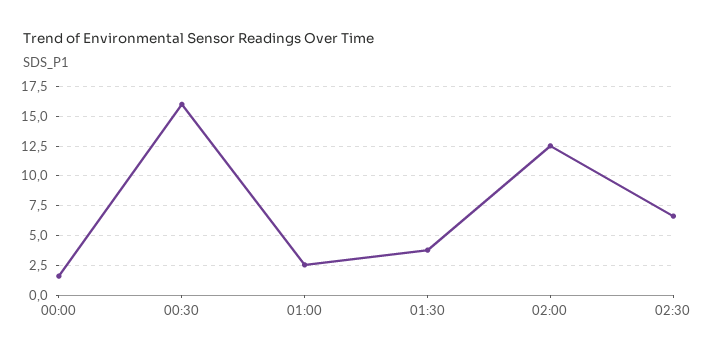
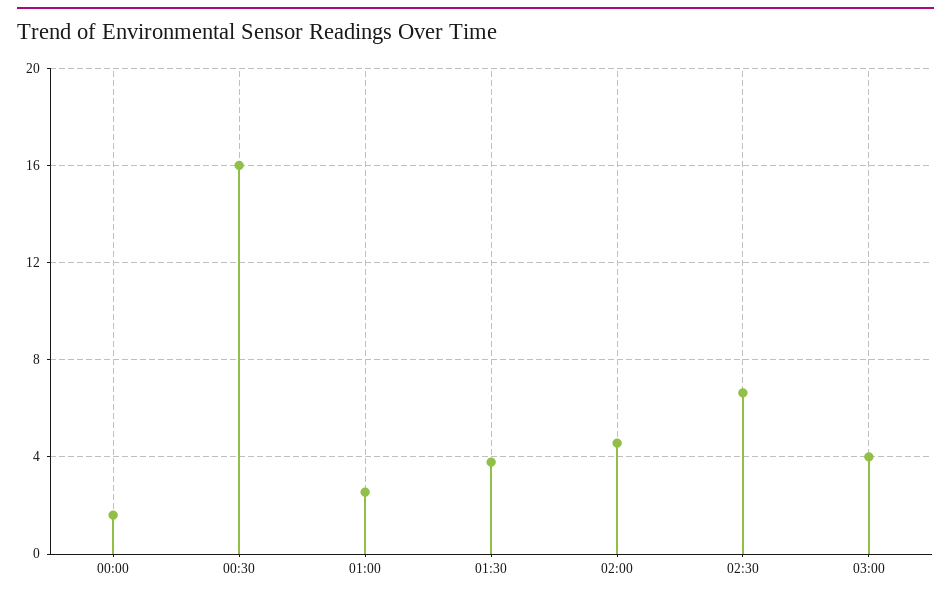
02:00: 12.5 -> 4.5
03:00: none -> 4

